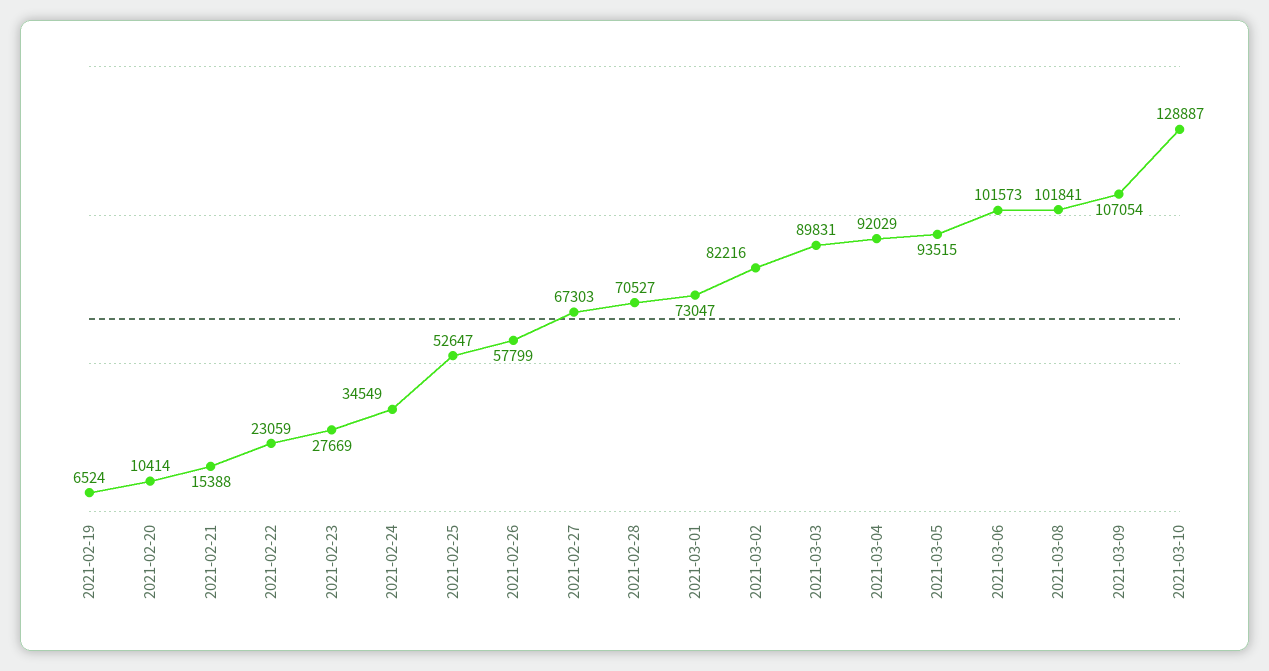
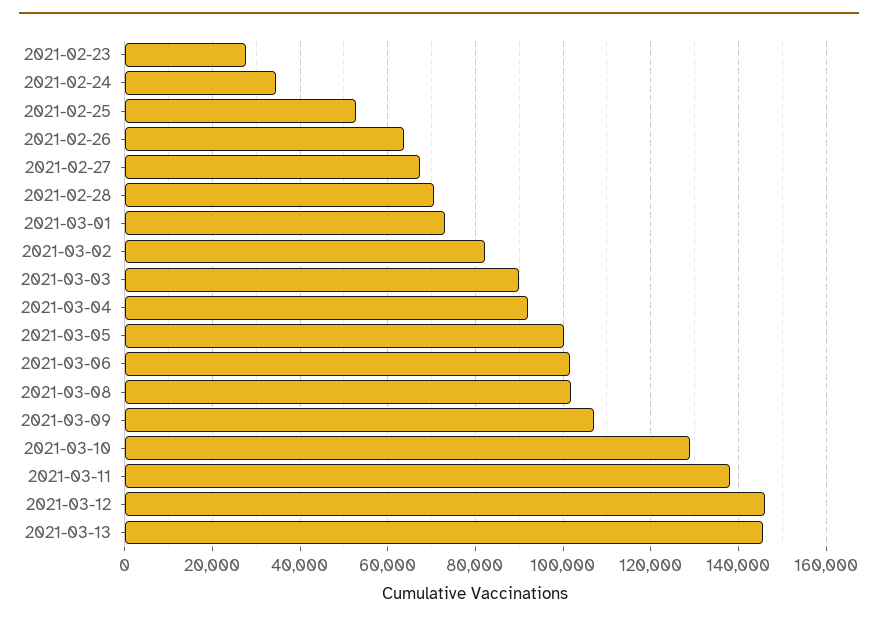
2021-02-19: 6524 -> none
2021-02-20: 10414 -> none
2021-02-21: 15388 -> none
2021-02-22: 23059 -> none
2021-02-26: 57799 -> 64000
2021-03-05: 93515 -> 100000
2021-03-11: none -> 138000
2021-03-12: none -> 146000
2021-03-13: none -> 146000

